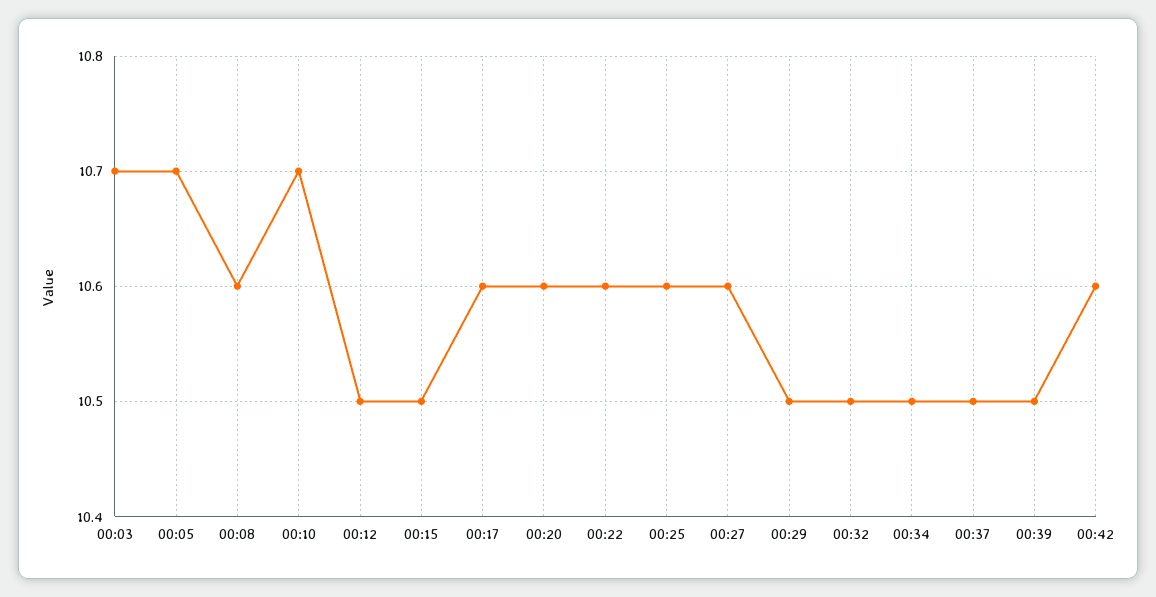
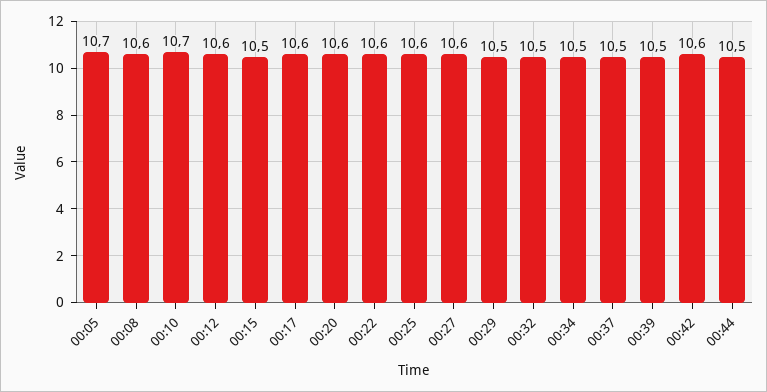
00:03: 10.7 -> none
00:12: 10.5 -> 10.6
00:44: none -> 10.5

